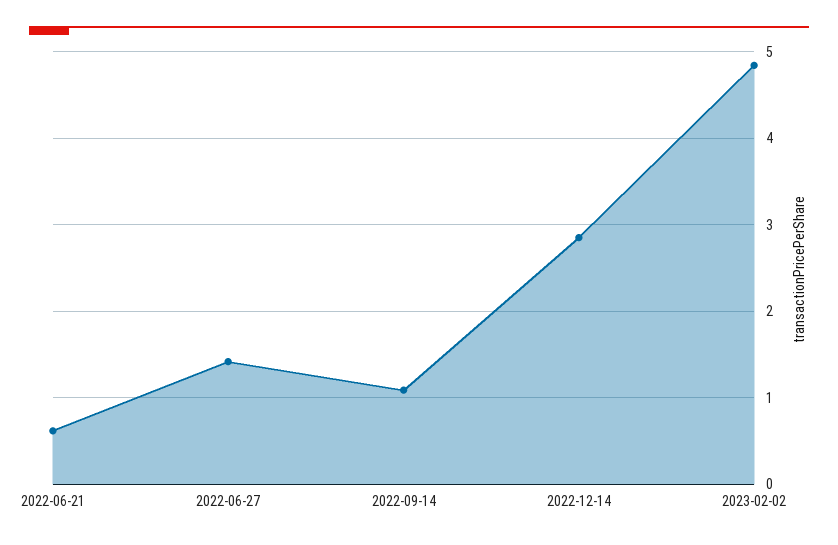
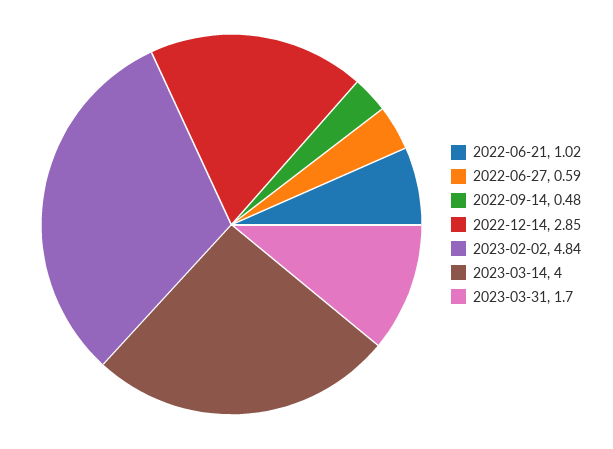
2022-06-21: 0.6 -> 1.02
2022-06-27: 1.4 -> 0.59
2022-09-14: 1.1 -> 0.48
2023-03-14: none -> 4
2023-03-31: none -> 1.7

